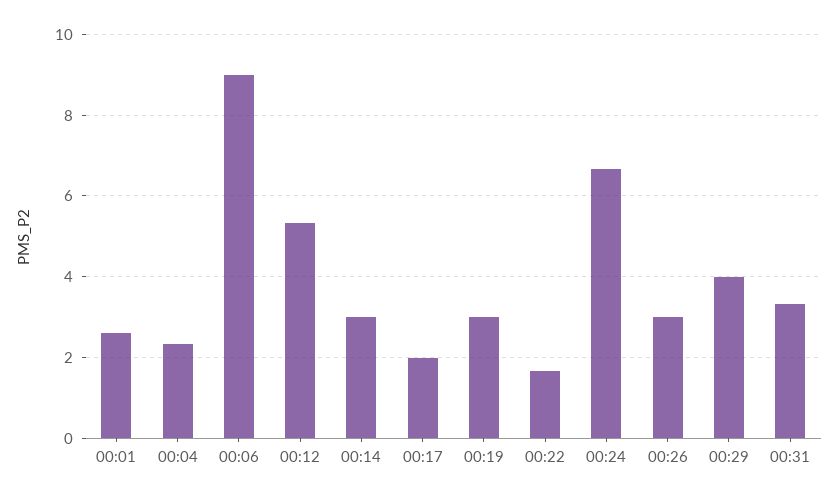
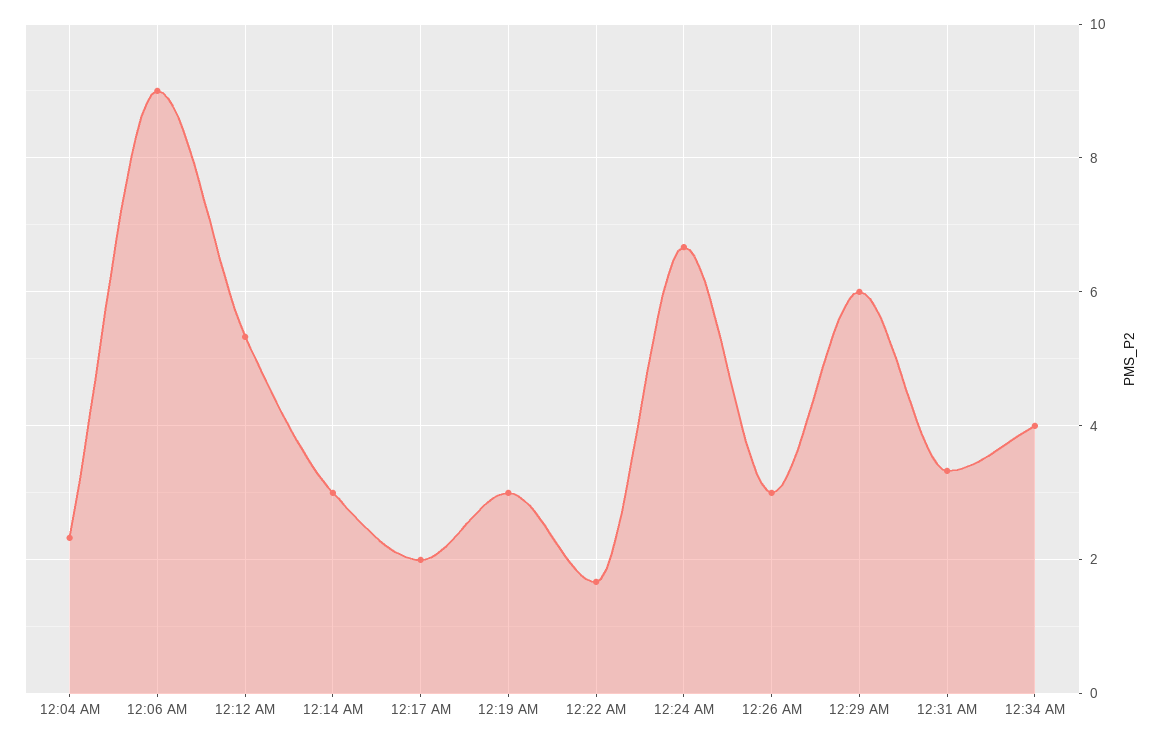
00:01: 2.6 -> none
00:29: 4 -> 6
12:34 AM: none -> 4

